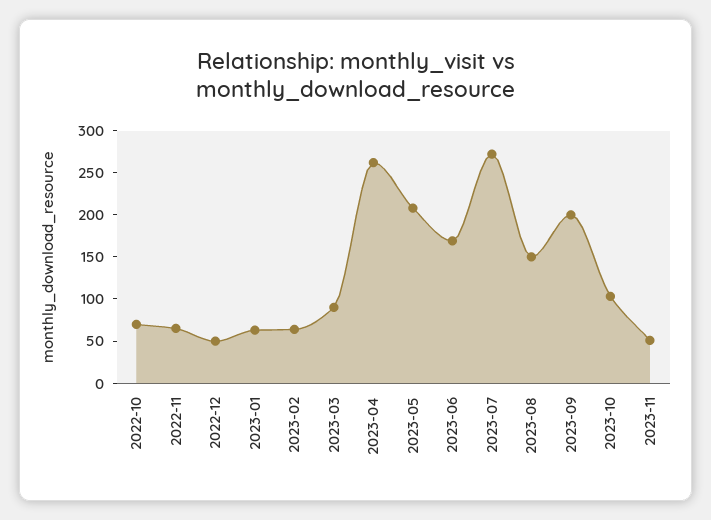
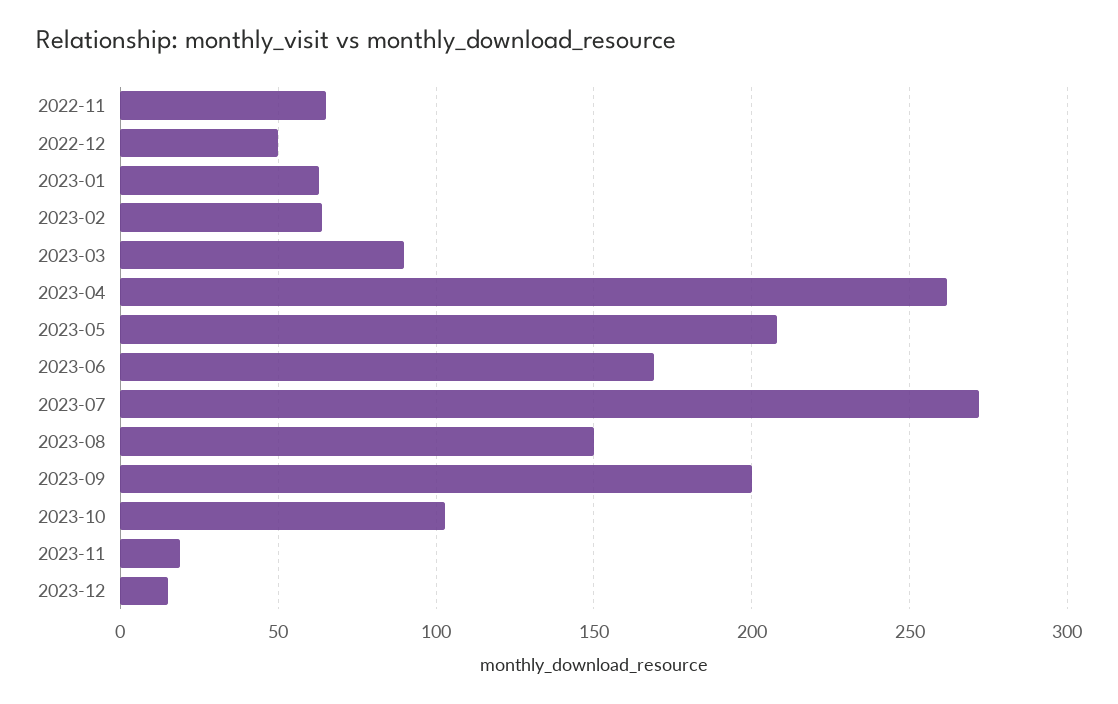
2022-10: 70 -> none
2023-11: 50 -> 20
2023-12: none -> 15

